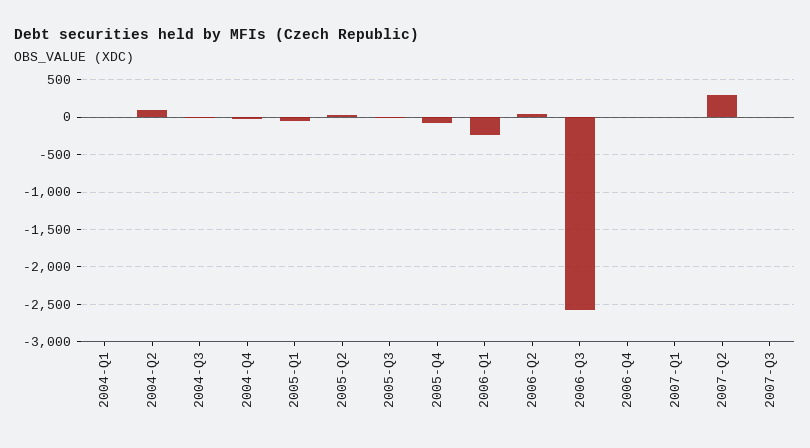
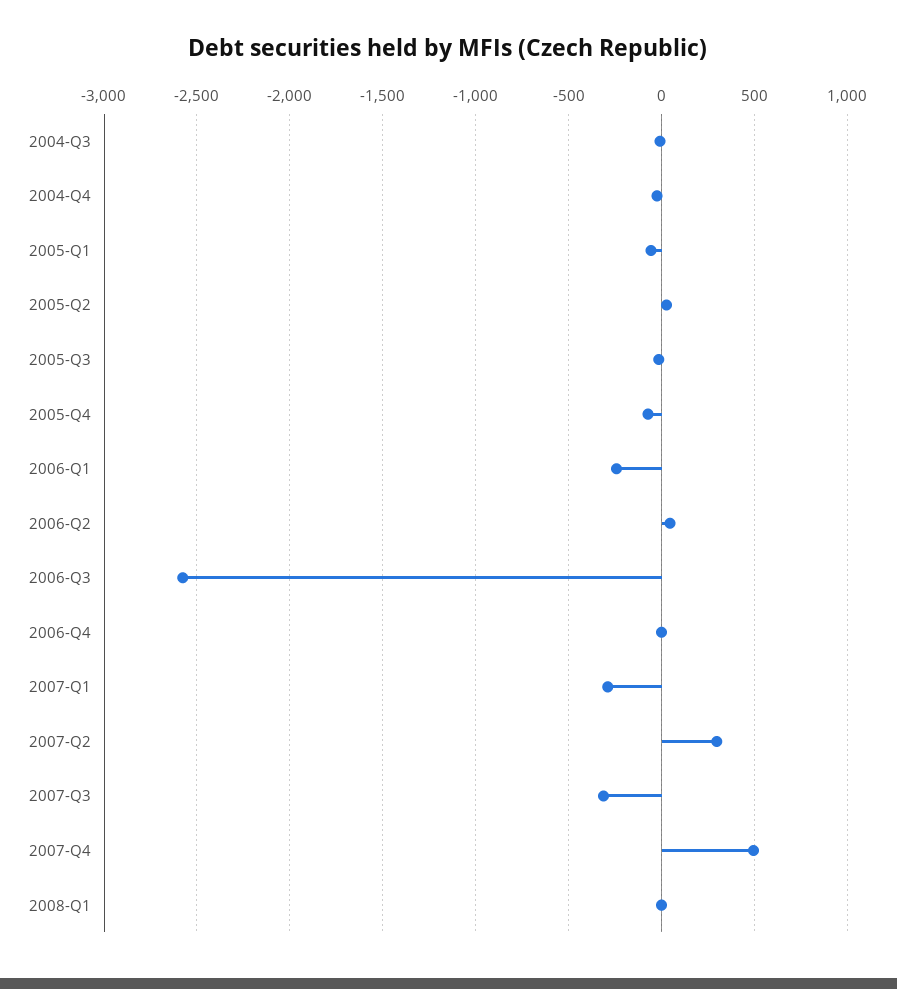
2004-Q1: 0 -> none
2004-Q2: 100 -> none
2007-Q1: 0 -> -300
2007-Q3: 0 -> -300
2007-Q4: none -> 500
2008-Q1: none -> 0

